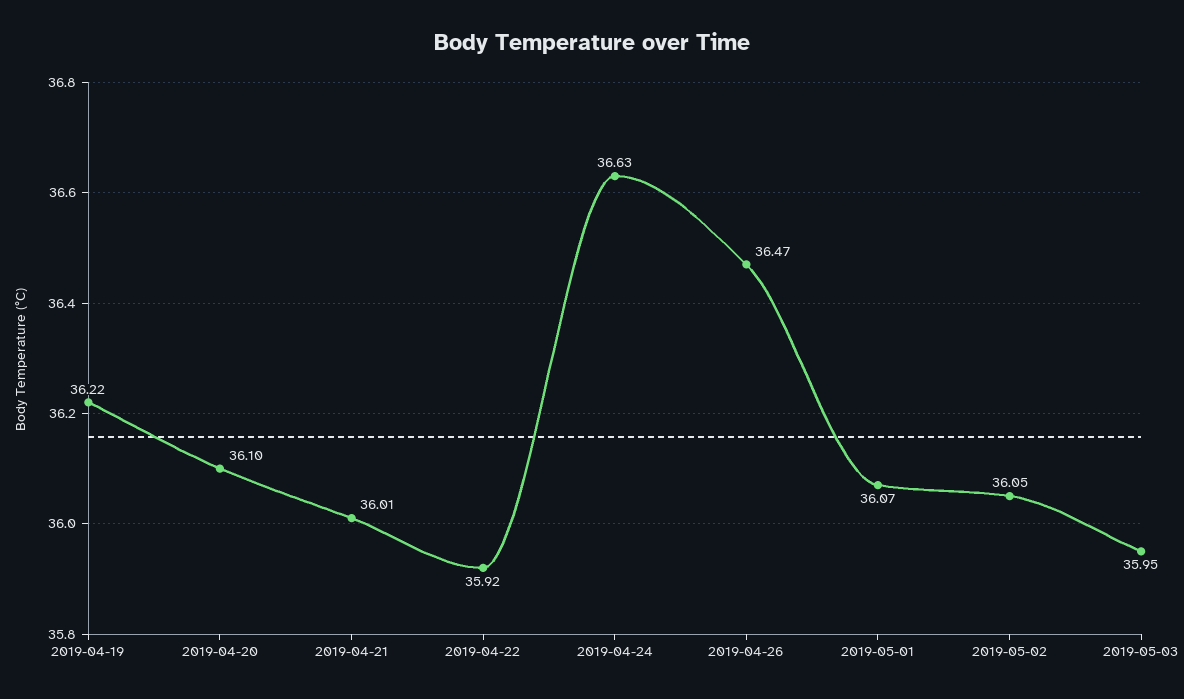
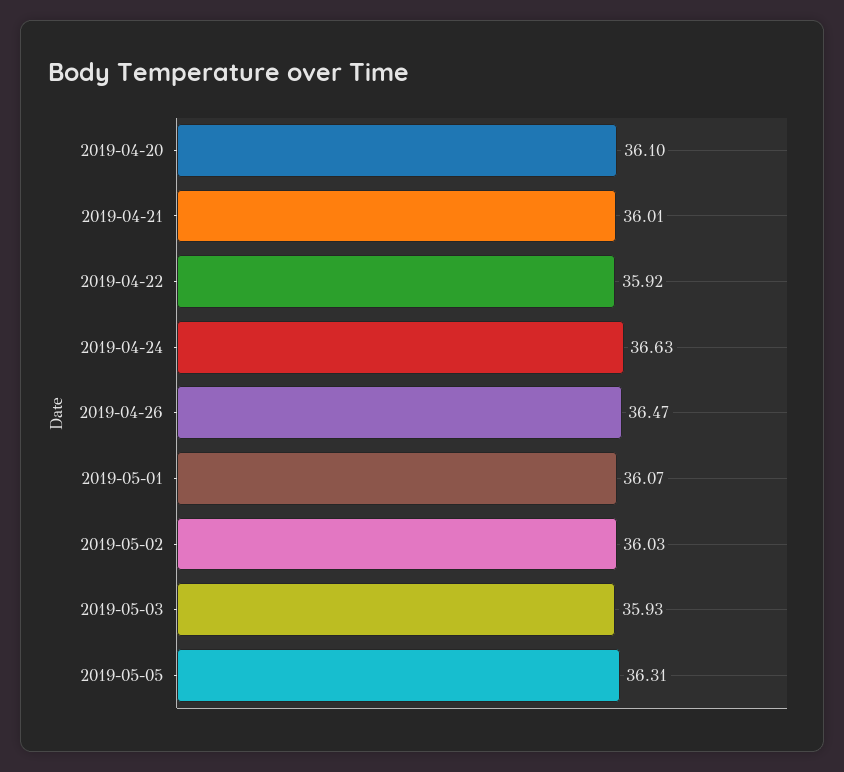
2019-04-19: 36.22 -> none
2019-05-02: 36.05 -> 36.03
2019-05-03: 35.95 -> 35.93
2019-05-05: none -> 36.31

